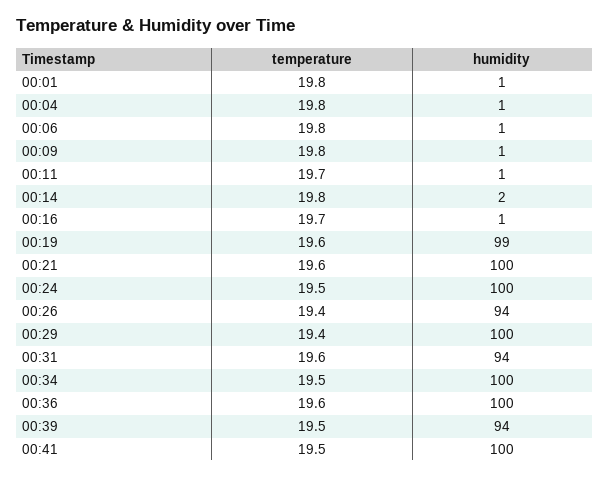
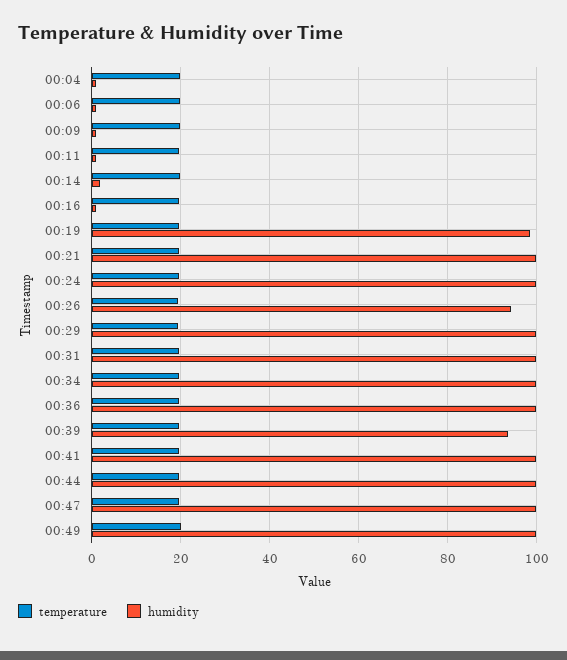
temperature, 00:01: 19.8 -> none
humidity, 00:01: 1 -> none
humidity, 00:31: 94 -> 100
temperature, 00:44: none -> 20
humidity, 00:44: none -> 100
temperature, 00:47: none -> 20
humidity, 00:47: none -> 100
temperature, 00:49: none -> 20
humidity, 00:49: none -> 100

